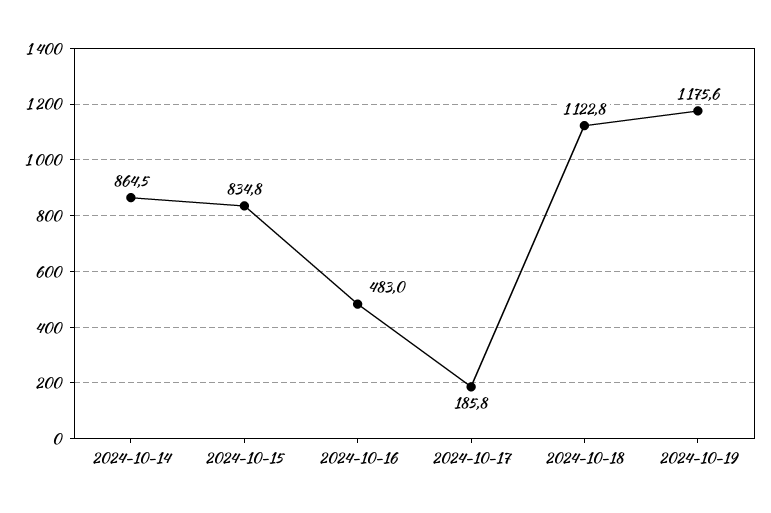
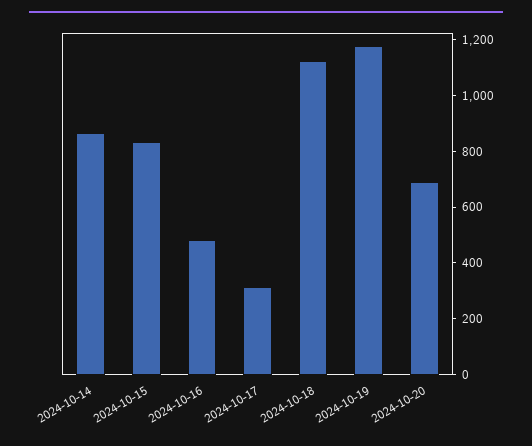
2024-10-17: 185.8 -> 300
2024-10-20: none -> 700

